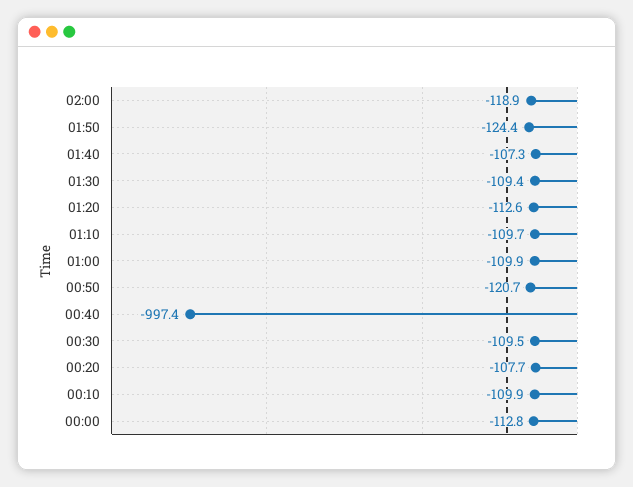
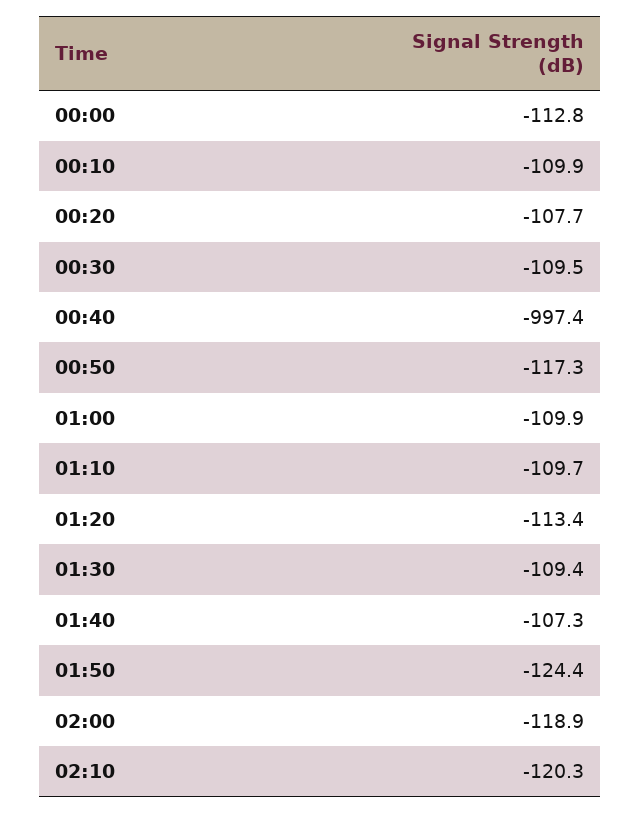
01:20: -112.6 -> -113.4
00:50: -120.7 -> -117.3
02:10: none -> -120.3

